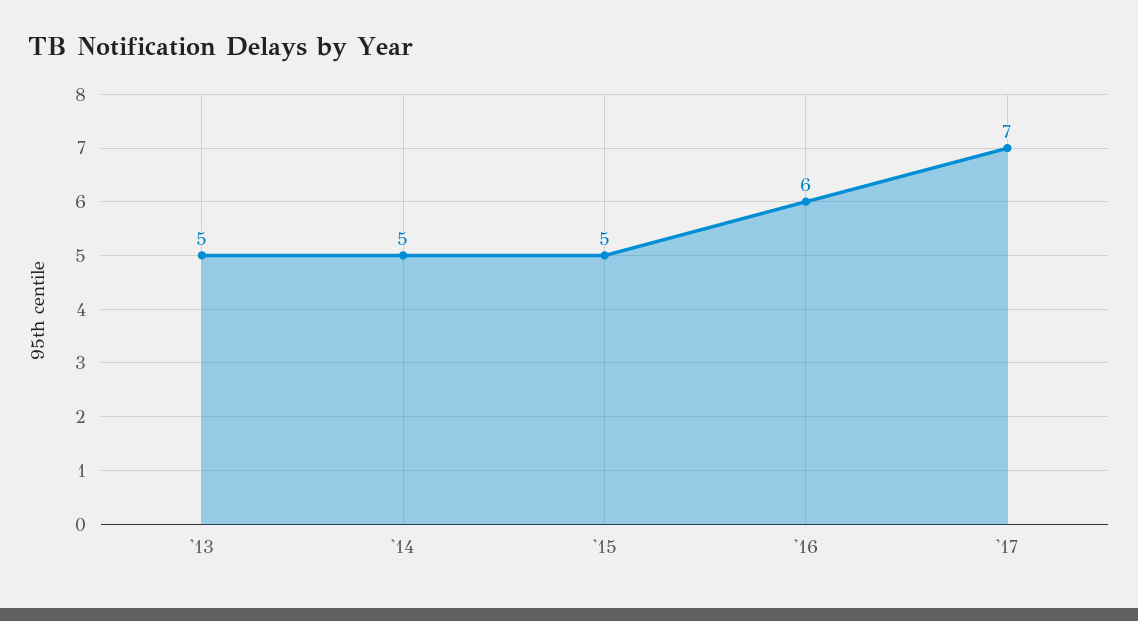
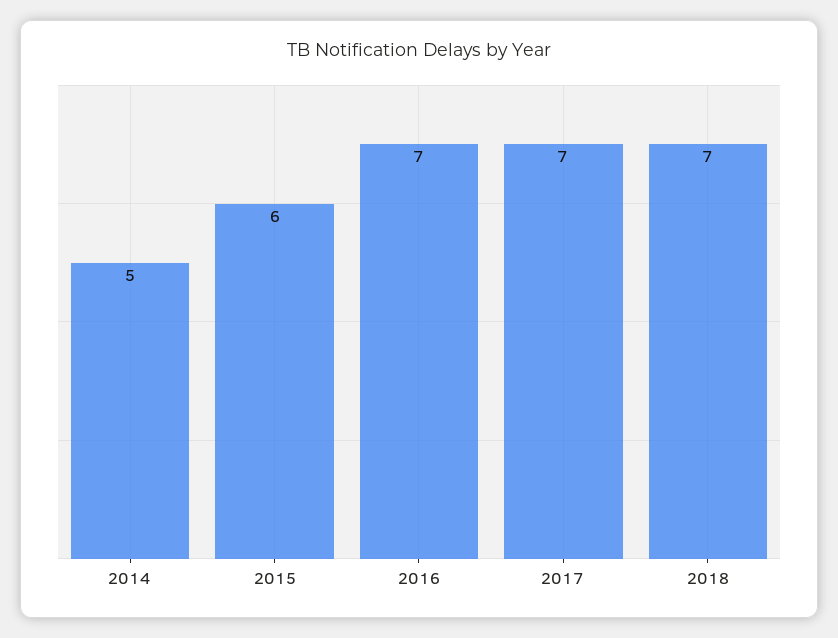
'13: 5 -> none
'15: 5 -> 6
'16: 6 -> 7
2018: none -> 7

